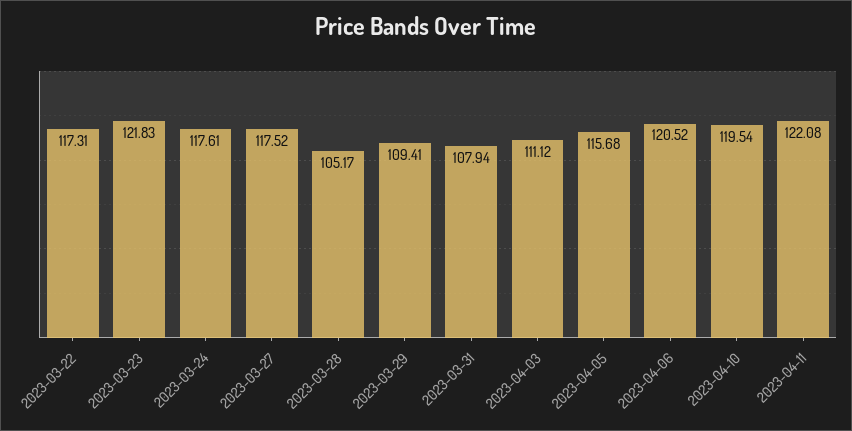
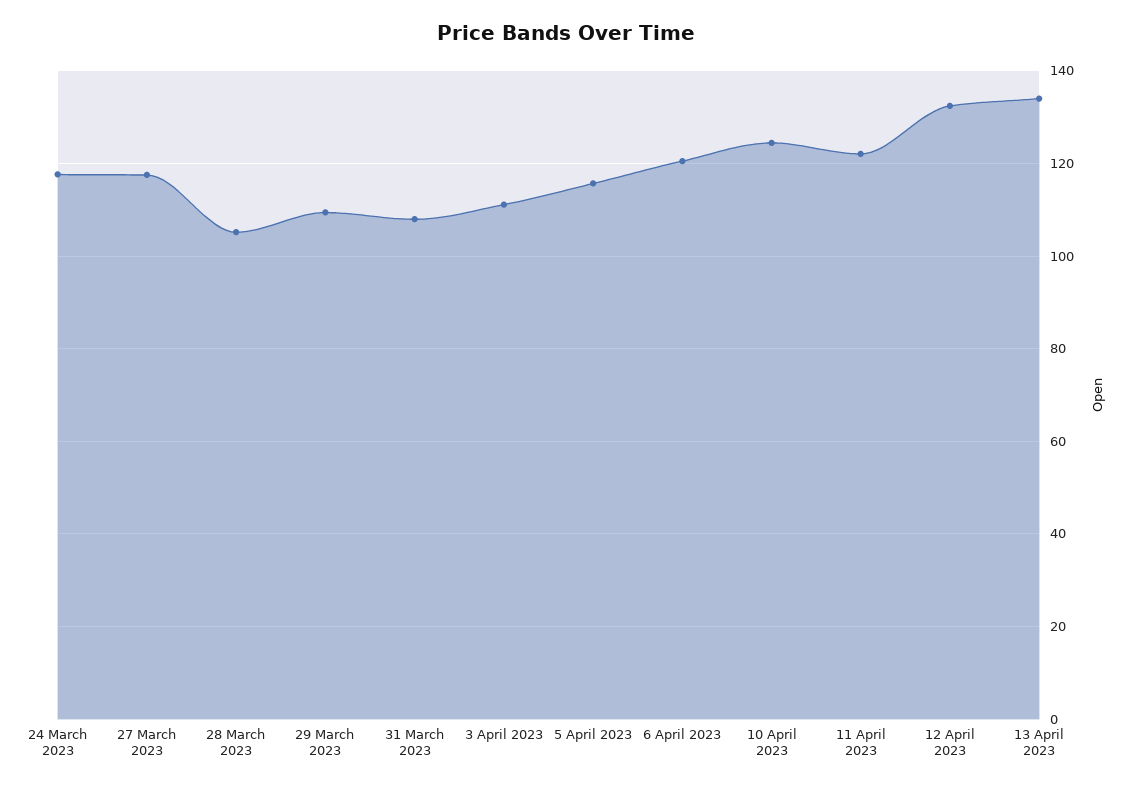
2023-03-22: 117.31 -> none
2023-03-23: 121.83 -> none
2023-04-10: 119.54 -> 124
12 April 2023: none -> 132
13 April 2023: none -> 134

